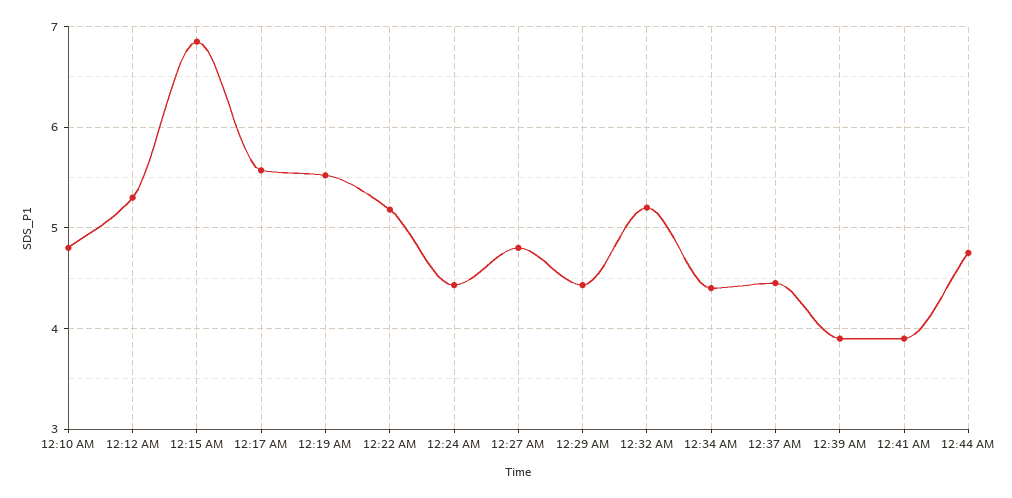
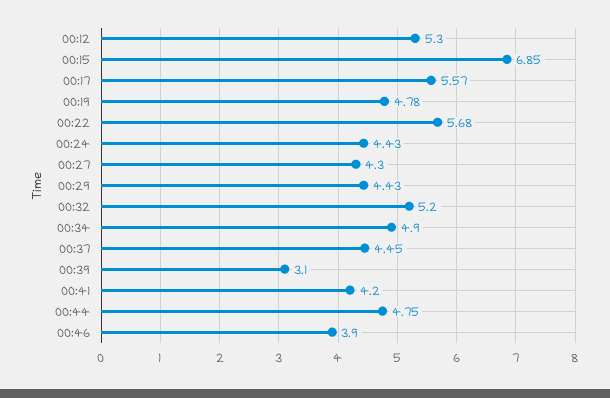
12:10 AM: 4.8 -> none
12:19 AM: 5.5 -> 4.78
12:22 AM: 5.2 -> 5.68
12:27 AM: 4.8 -> 4.3
12:34 AM: 4.4 -> 4.9
12:39 AM: 3.9 -> 3.1
12:41 AM: 3.9 -> 4.2
00:46: none -> 3.9

